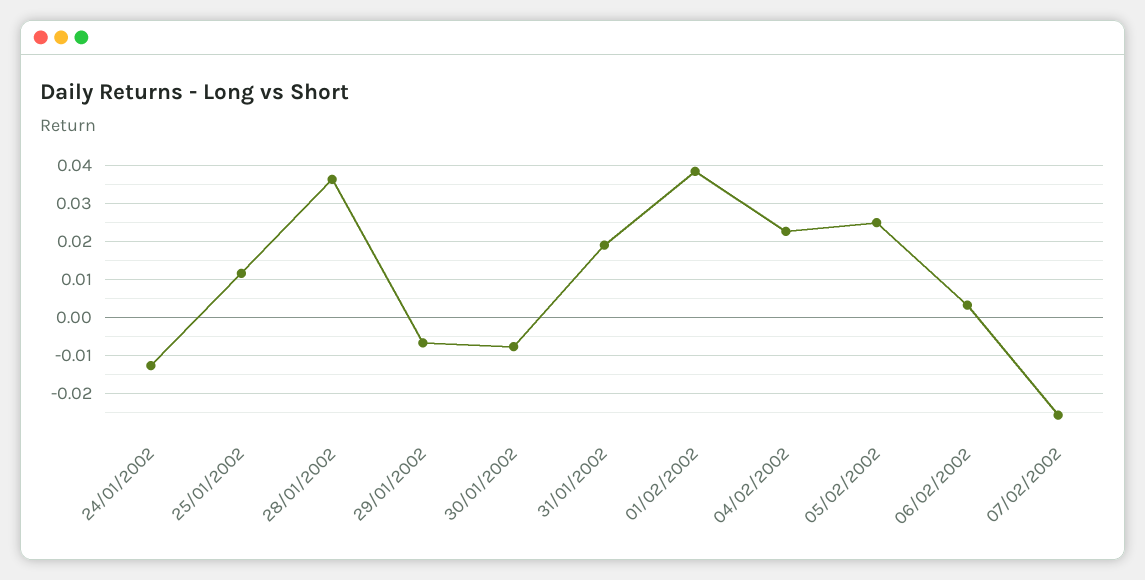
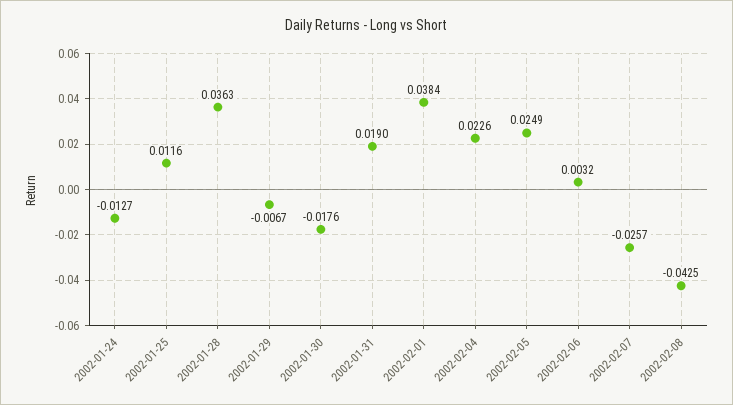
30/01/2002: -0.008 -> -0.0176
2002-02-08: none -> -0.0425

